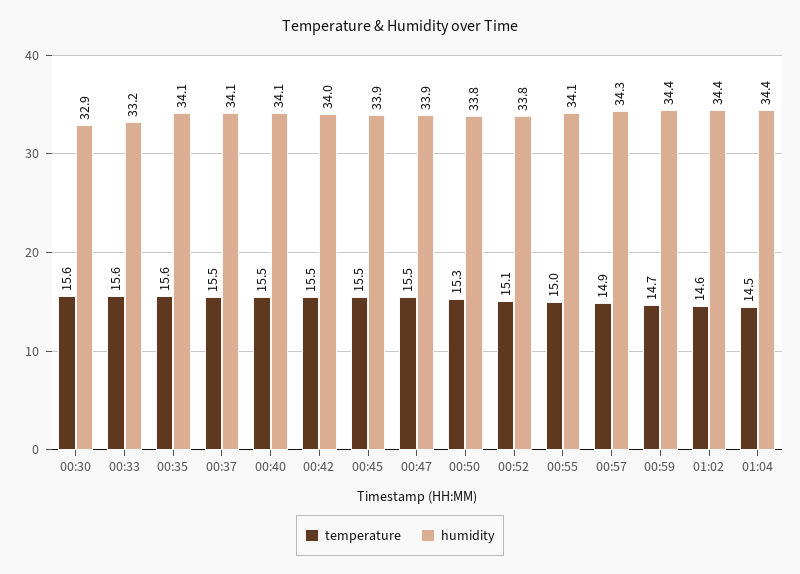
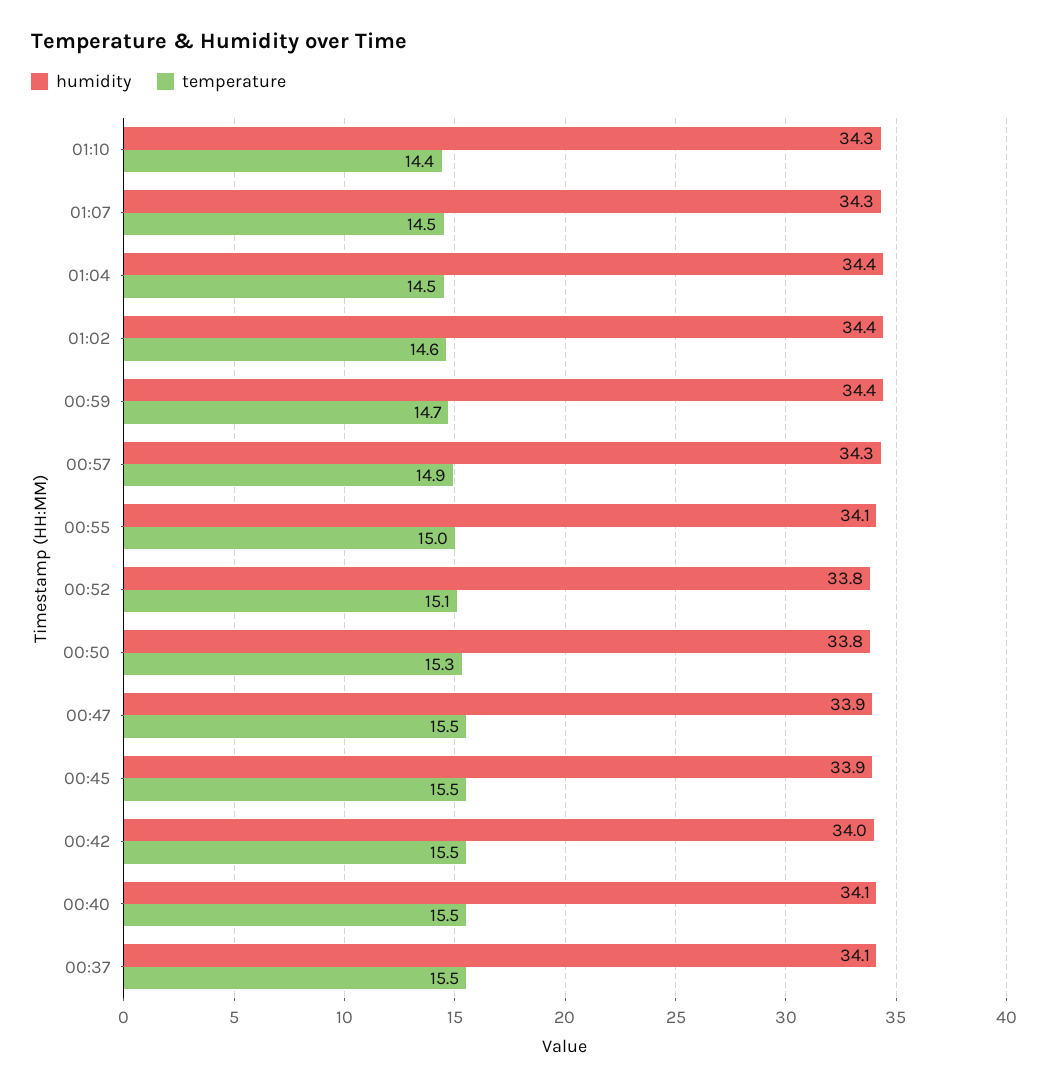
temperature, 00:30: 15.6 -> none
humidity, 00:30: 32.9 -> none
temperature, 00:33: 15.6 -> none
humidity, 00:33: 33.2 -> none
temperature, 00:35: 15.6 -> none
humidity, 00:35: 34.1 -> none
humidity, 01:10: none -> 34.3
temperature, 01:10: none -> 14.4
humidity, 01:07: none -> 34.3
temperature, 01:07: none -> 14.5

